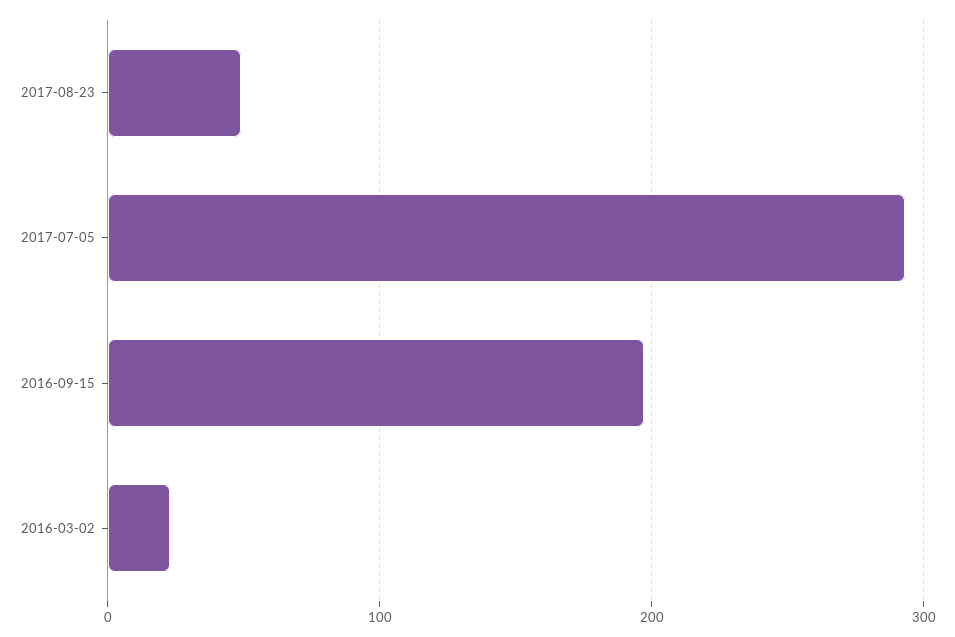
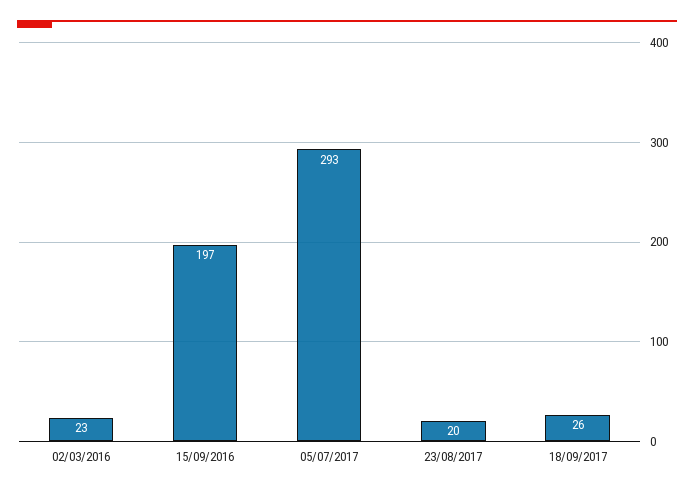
2017-08-23: 50 -> 20
18/09/2017: none -> 26

